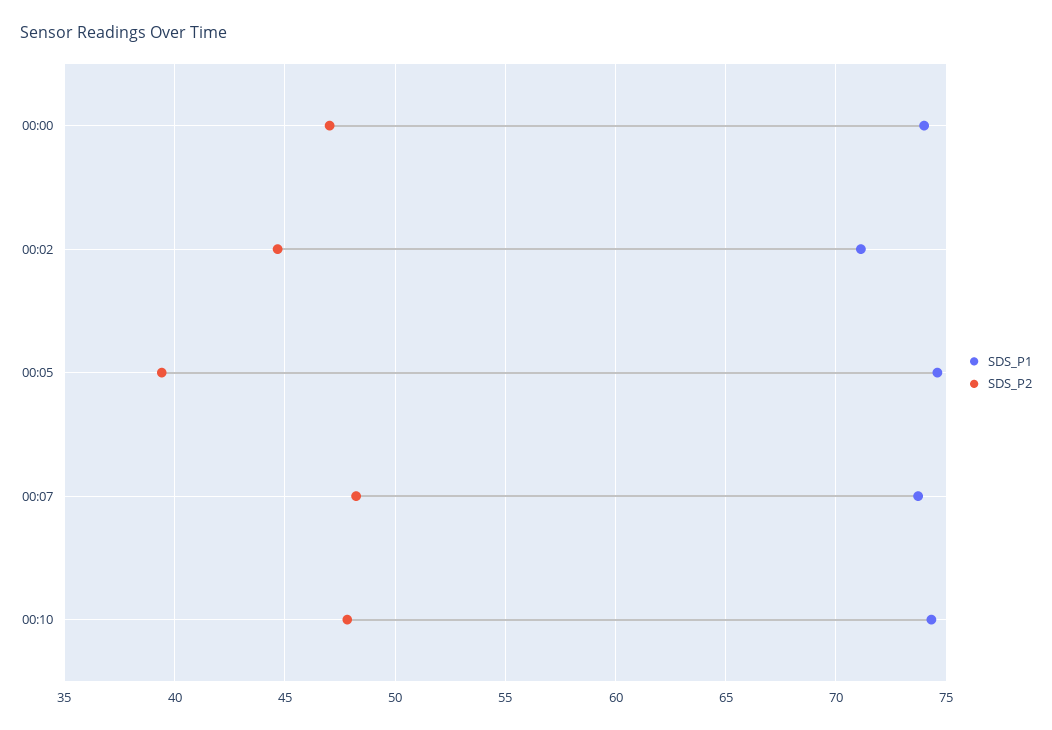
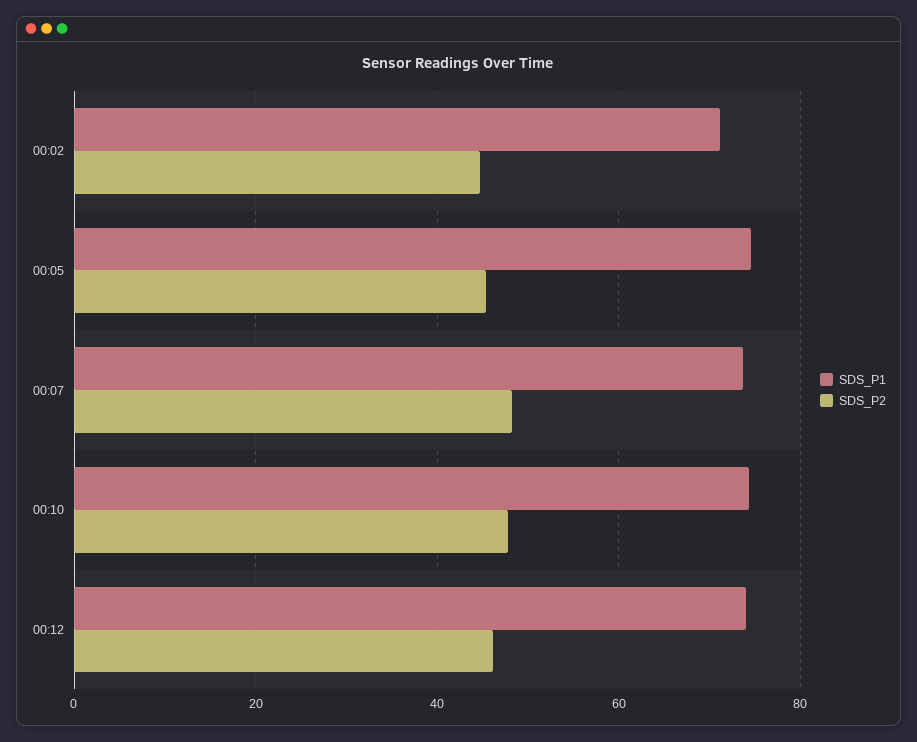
SDS_P1, 00:00: 74 -> none
SDS_P2, 00:00: 47 -> none
SDS_P2, 00:05: 39.5 -> 46
SDS_P1, 00:12: none -> 74
SDS_P2, 00:12: none -> 46

